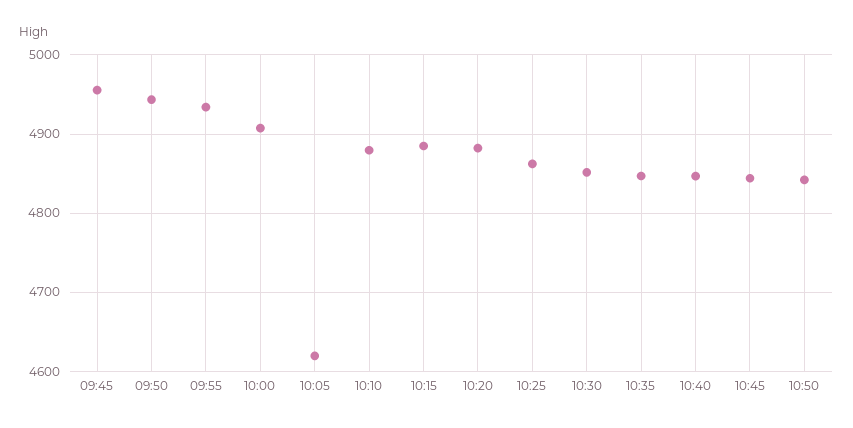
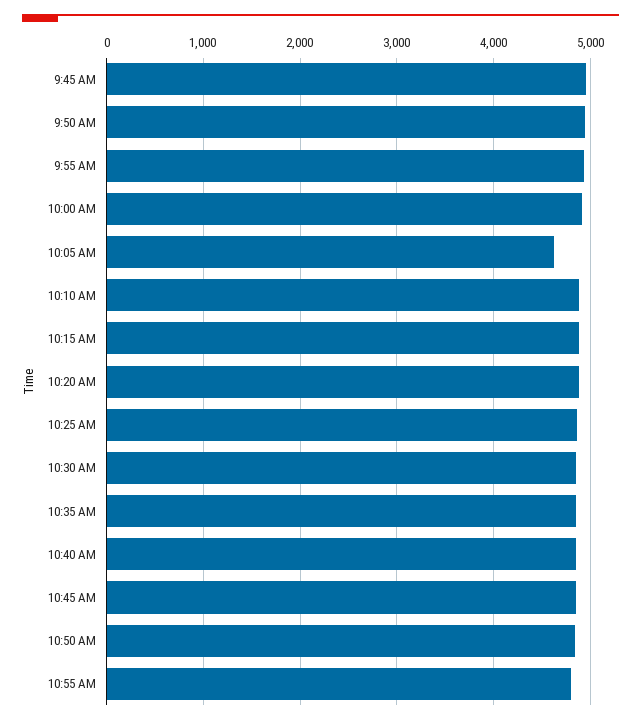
10:55 AM: none -> 4800

